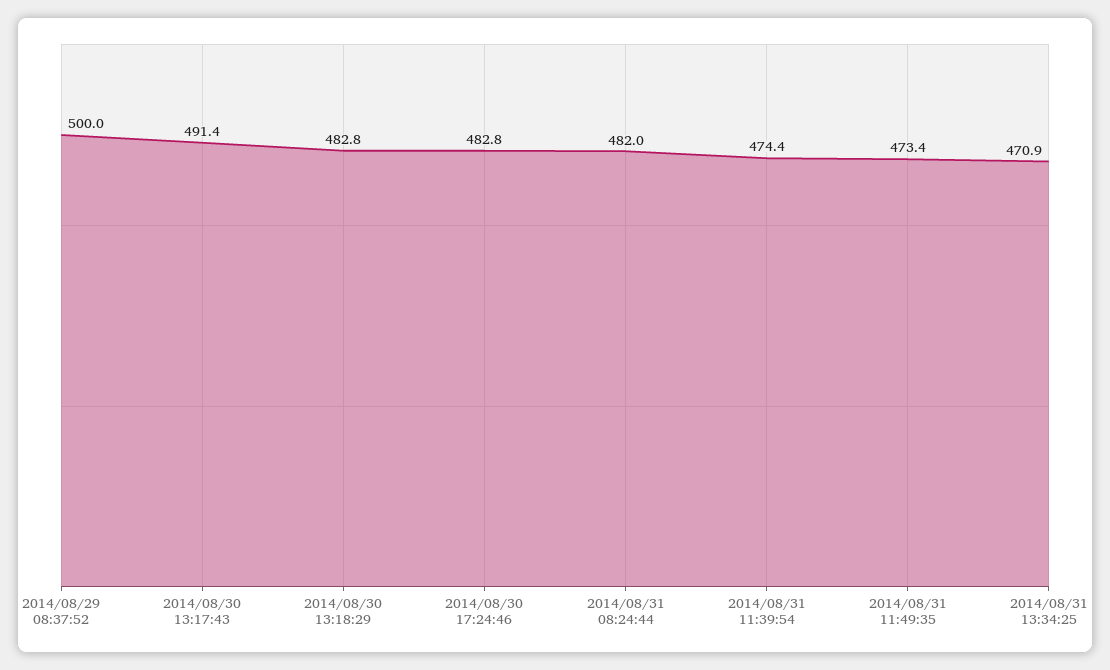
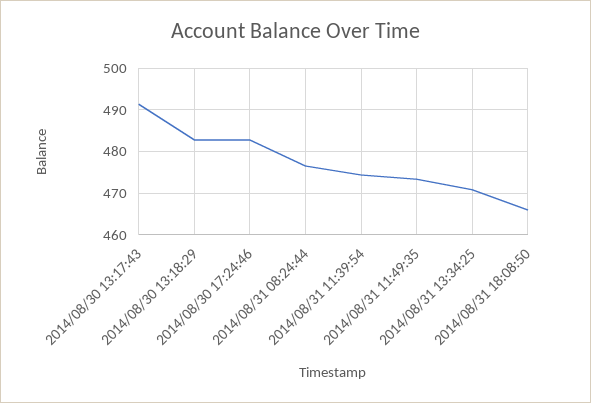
2014/08/29 08:37:52: 500 -> none
2014/08/31 08:24:44: 482 -> 476
2014/08/31 18:08:50: none -> 466

